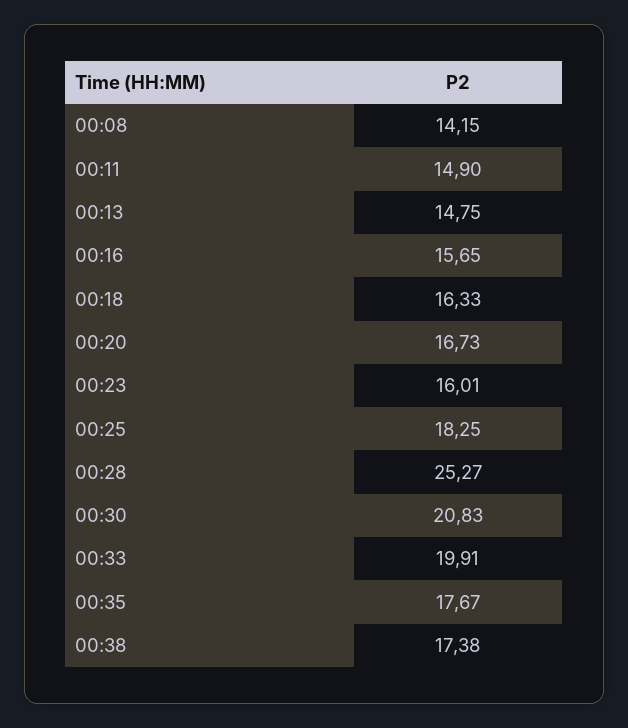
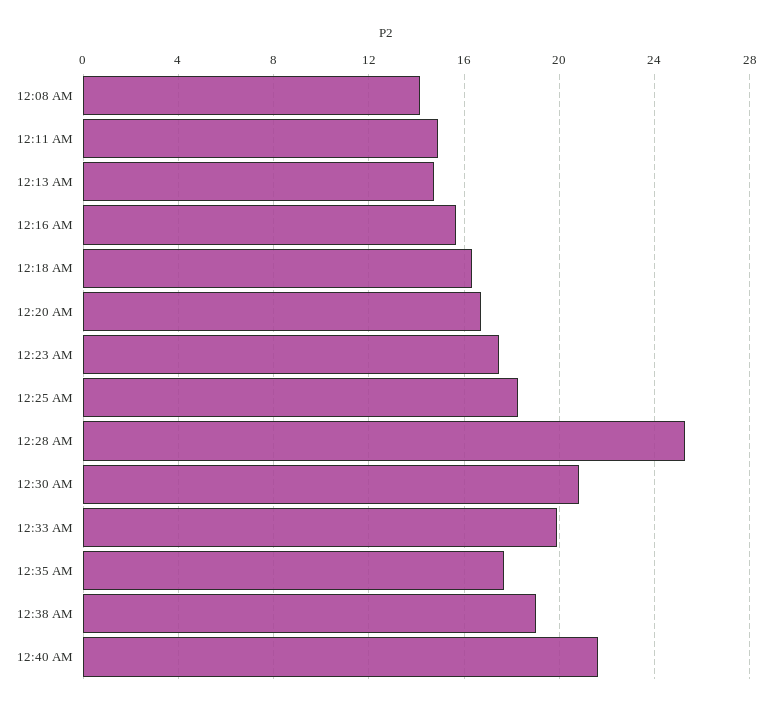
00:23: 16.01 -> 17.5
00:38: 17.38 -> 19
12:40 AM: none -> 21.5

